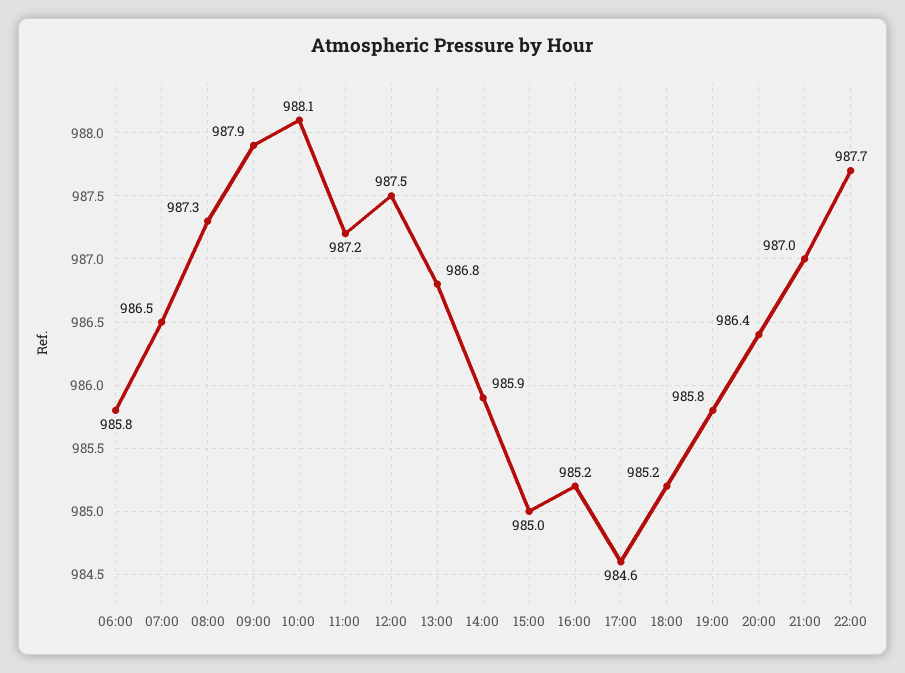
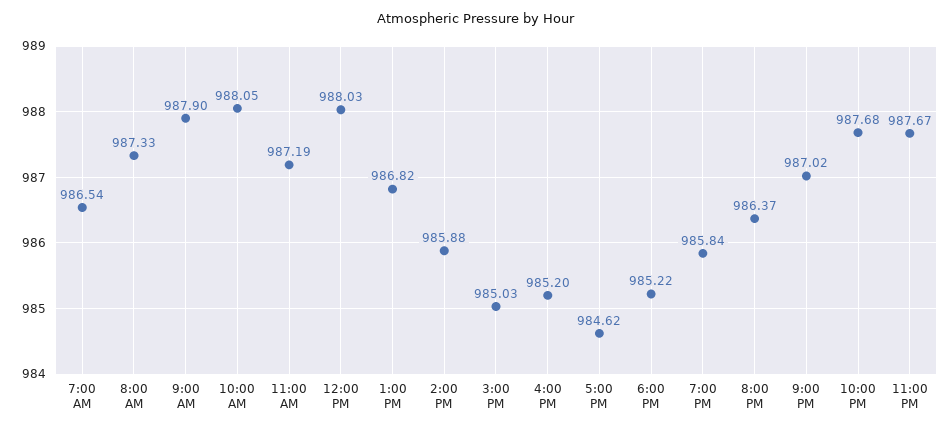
06:00: 985.8 -> none
12:00: 987.5 -> 988.03
11:00 PM: none -> 987.67

